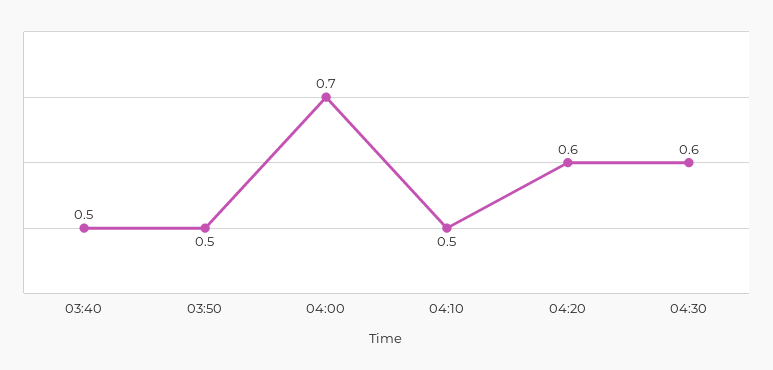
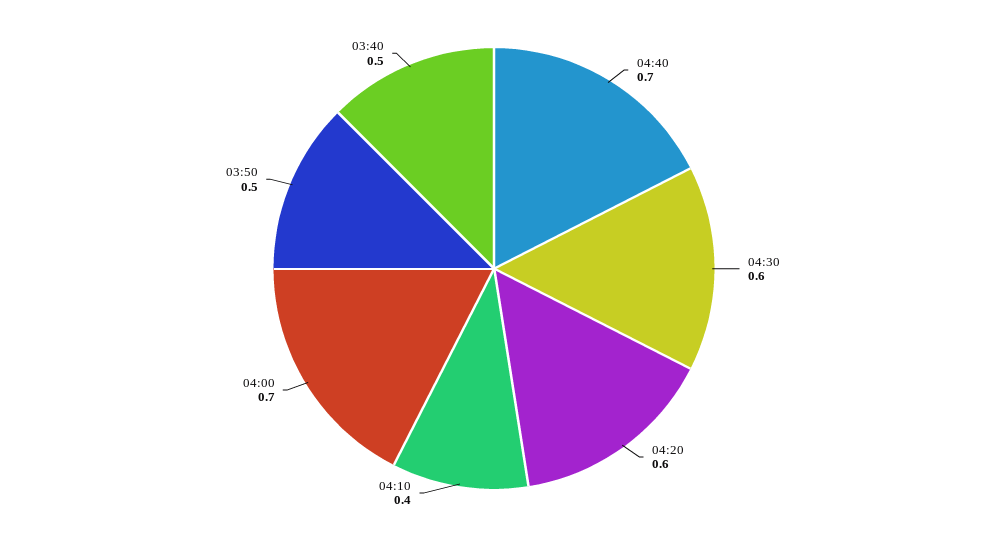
04:10: 0.5 -> 0.4
04:40: none -> 0.7

